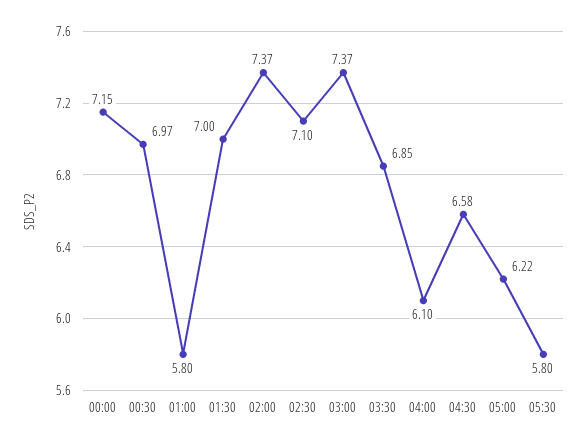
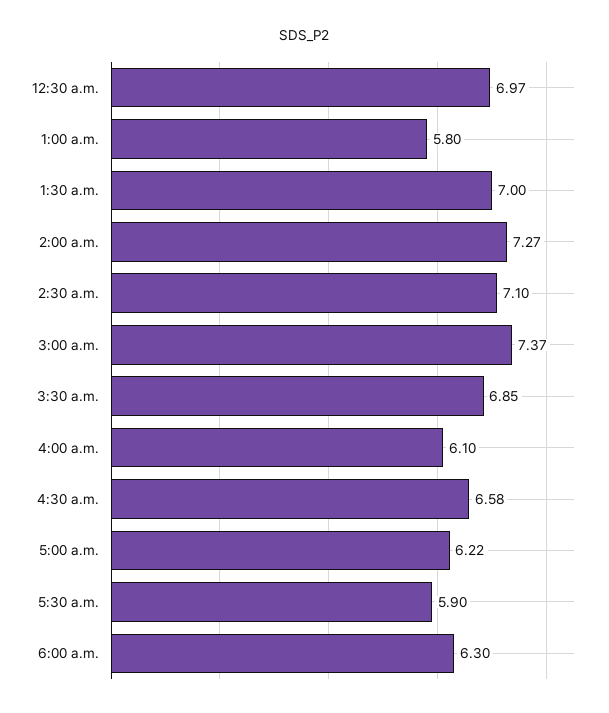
00:00: 7.15 -> none
02:00: 7.37 -> 7.27
05:30: 5.8 -> 5.9
6:00 a.m.: none -> 6.3

